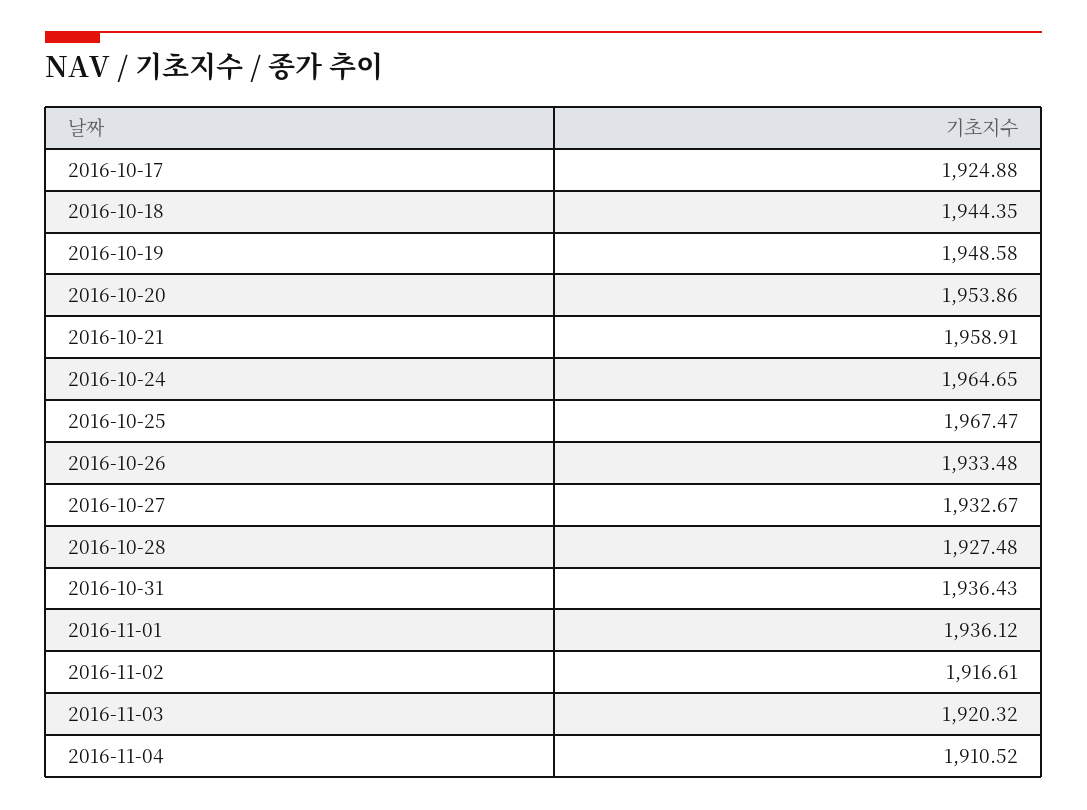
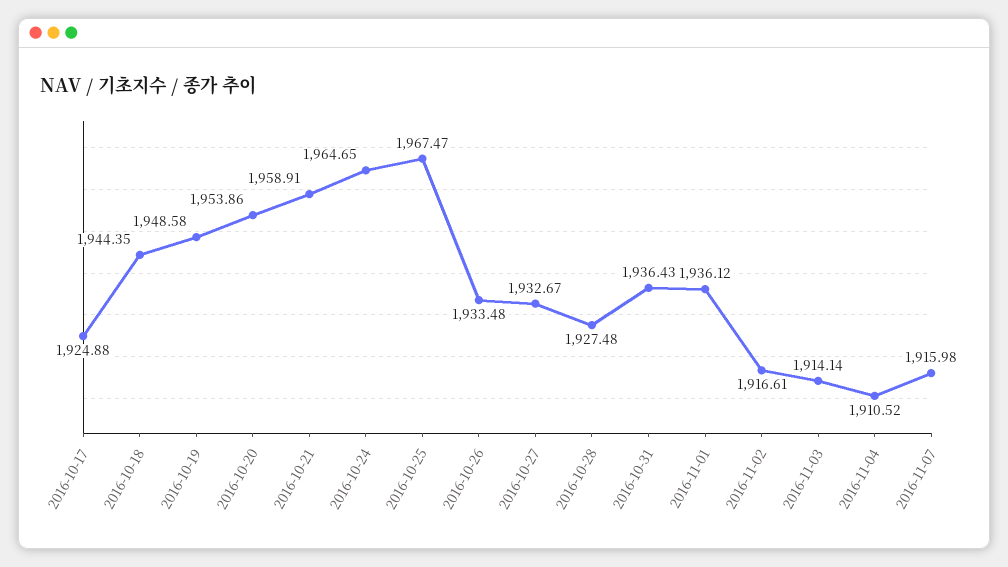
2016-11-03: 1920.32 -> 1914.14
2016-11-07: none -> 1915.98

